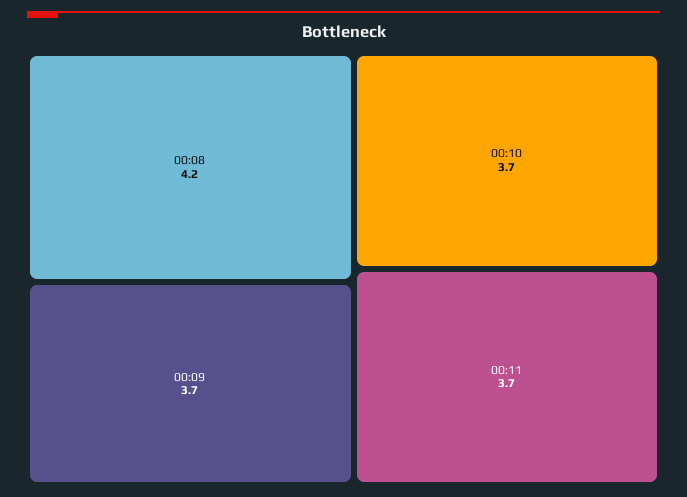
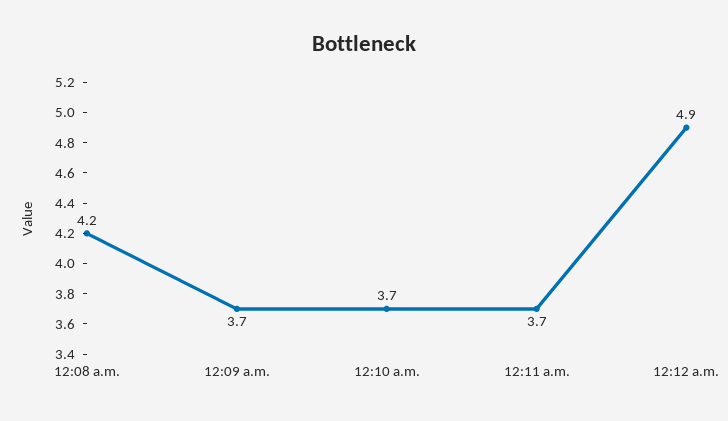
12:12 a.m.: none -> 4.9

